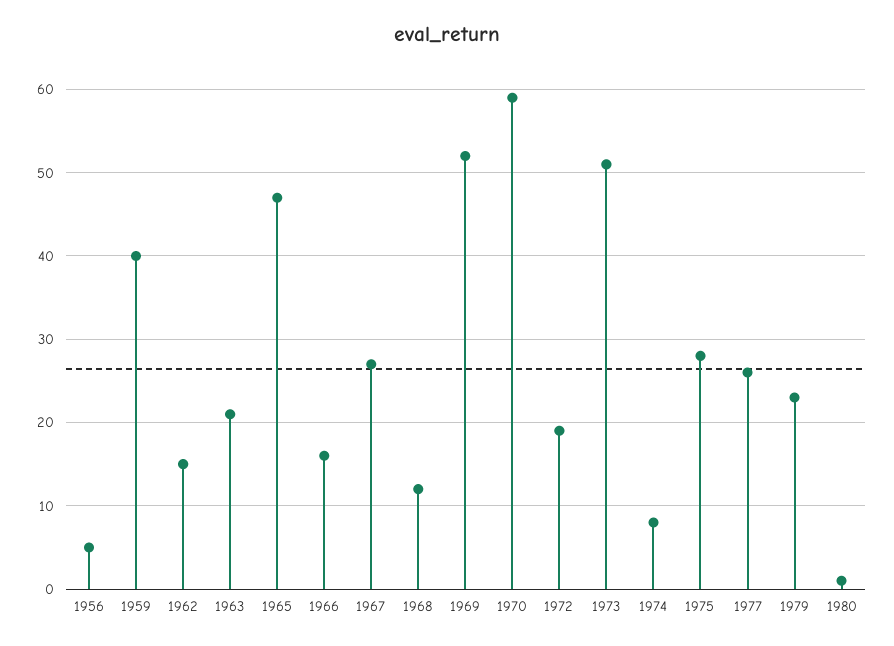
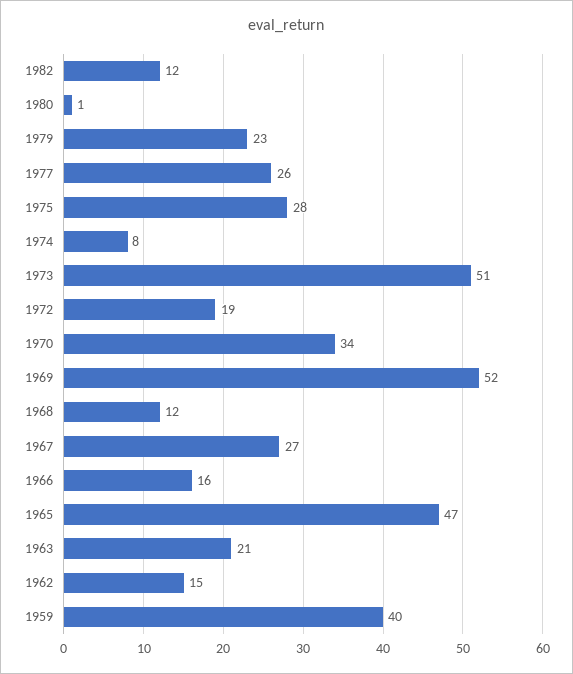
1956: 5 -> none
1970: 59 -> 34
1982: none -> 12

